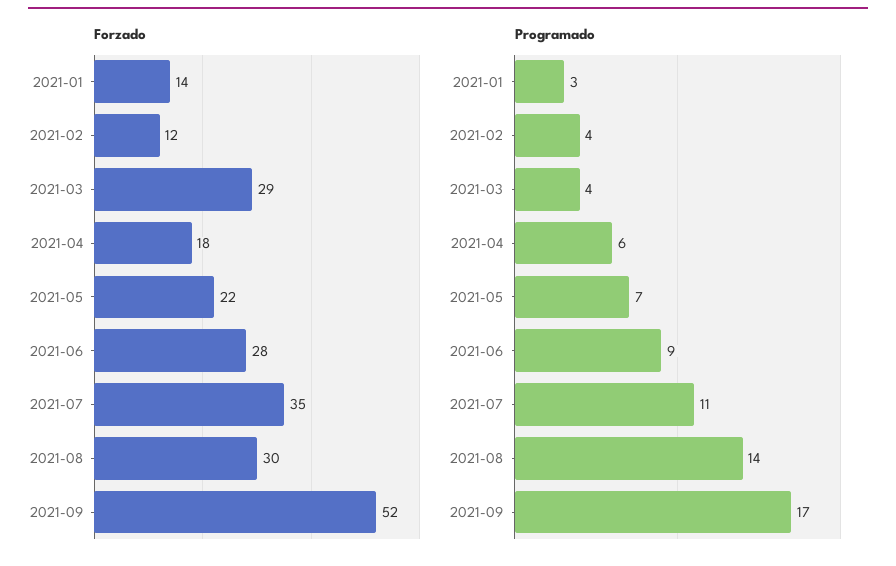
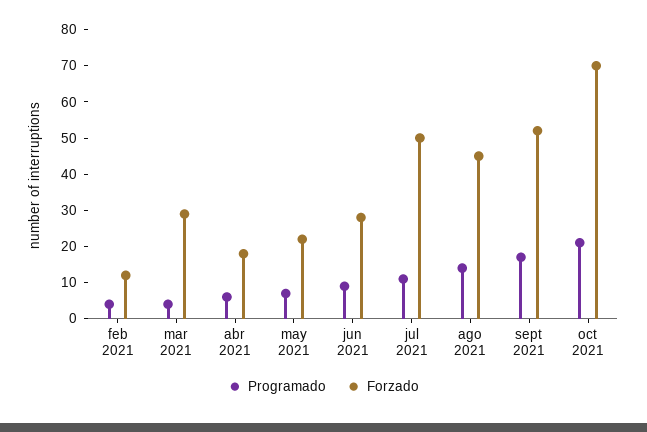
Forzado, 2021-01: 14 -> none
Forzado, 2021-07: 35 -> 50
Forzado, 2021-08: 30 -> 45
Programado, 2021-01: 3 -> none
Programado, oct 2021: none -> 20
Forzado, oct 2021: none -> 70

